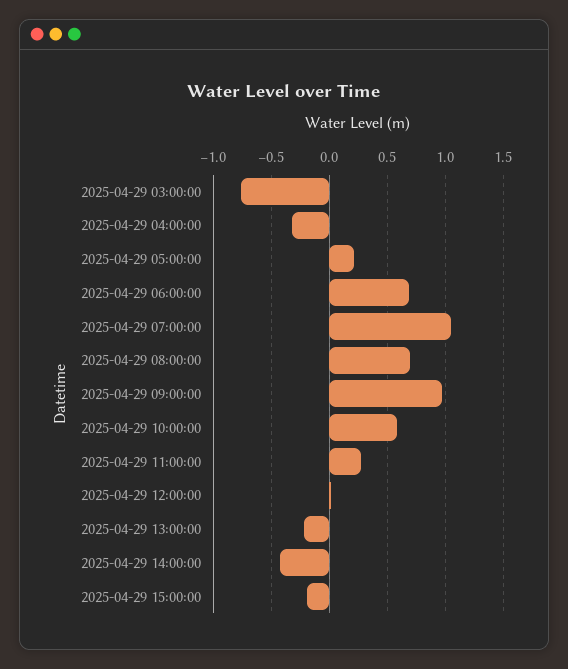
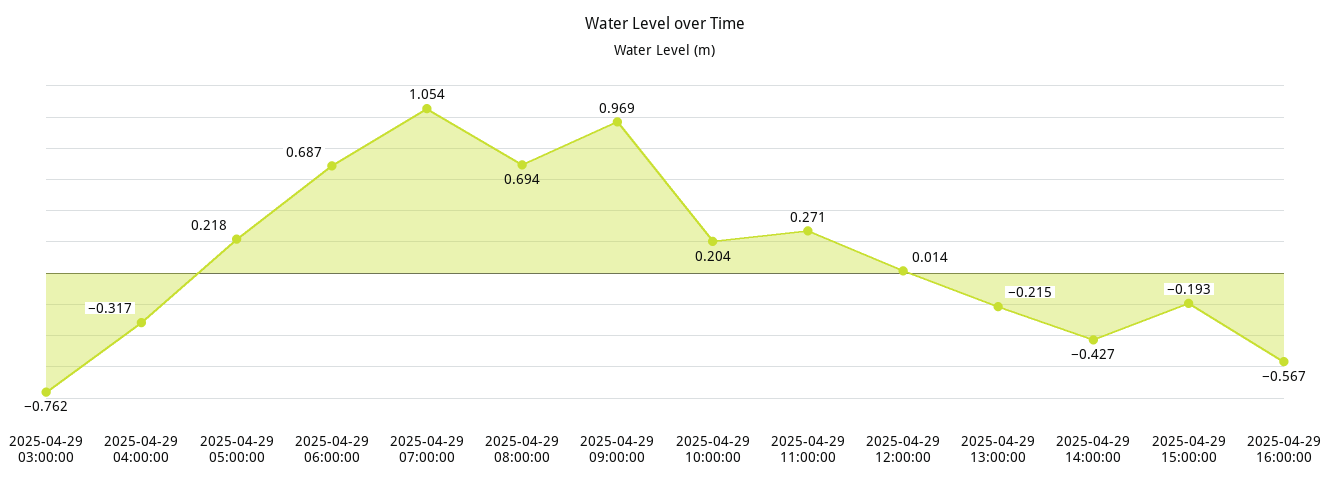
2025-04-29 10:00:00: 0.6 -> 0.204
2025-04-29 16:00:00: none -> -0.567

